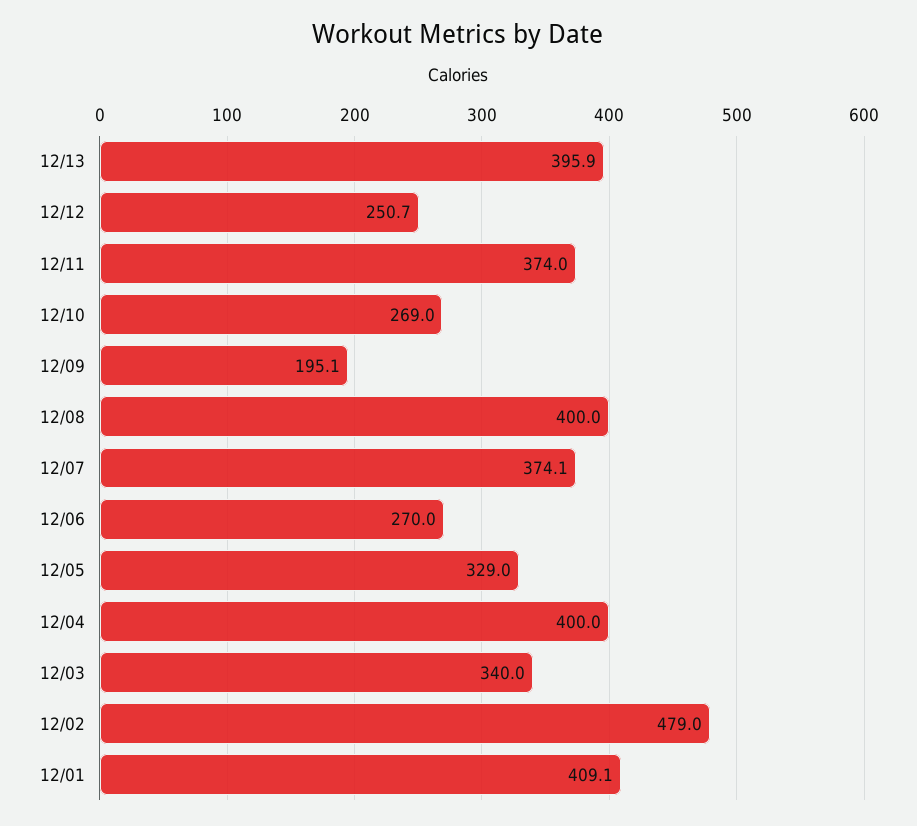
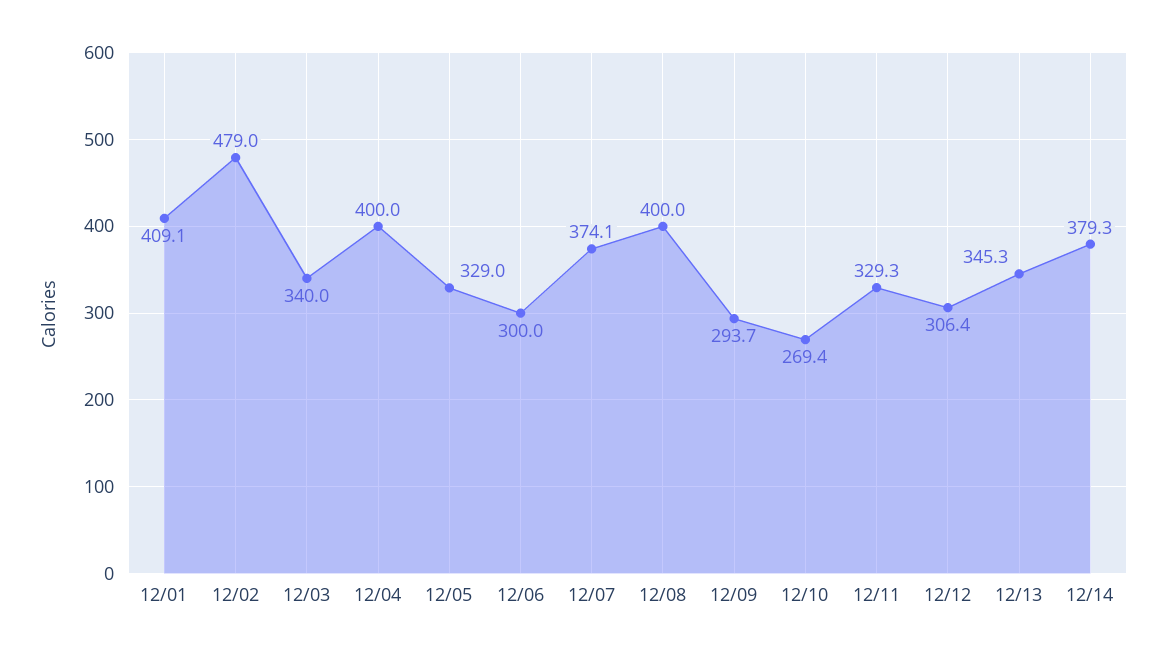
12/13: 395.9 -> 345.3
12/12: 250.7 -> 306.4
12/11: 374 -> 329.3
12/10: 269 -> 269.4
12/09: 195.1 -> 293.7
12/06: 270 -> 300
12/14: none -> 379.3

